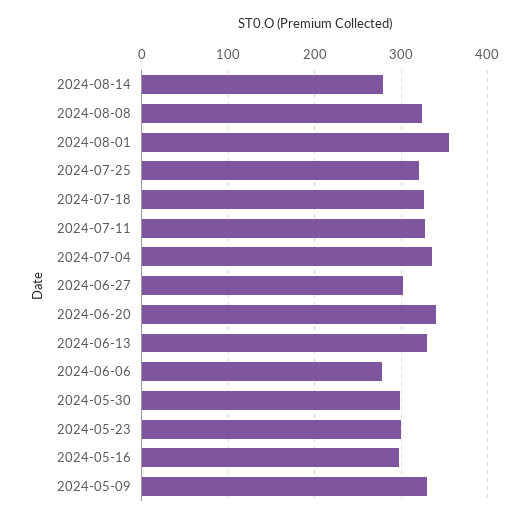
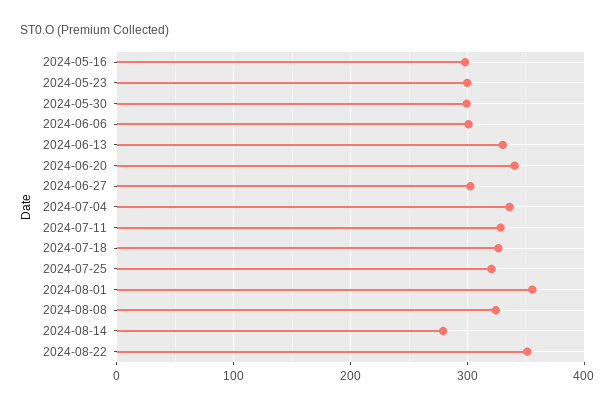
2024-06-06: 280 -> 300
2024-05-09: 330 -> none
2024-08-22: none -> 350

